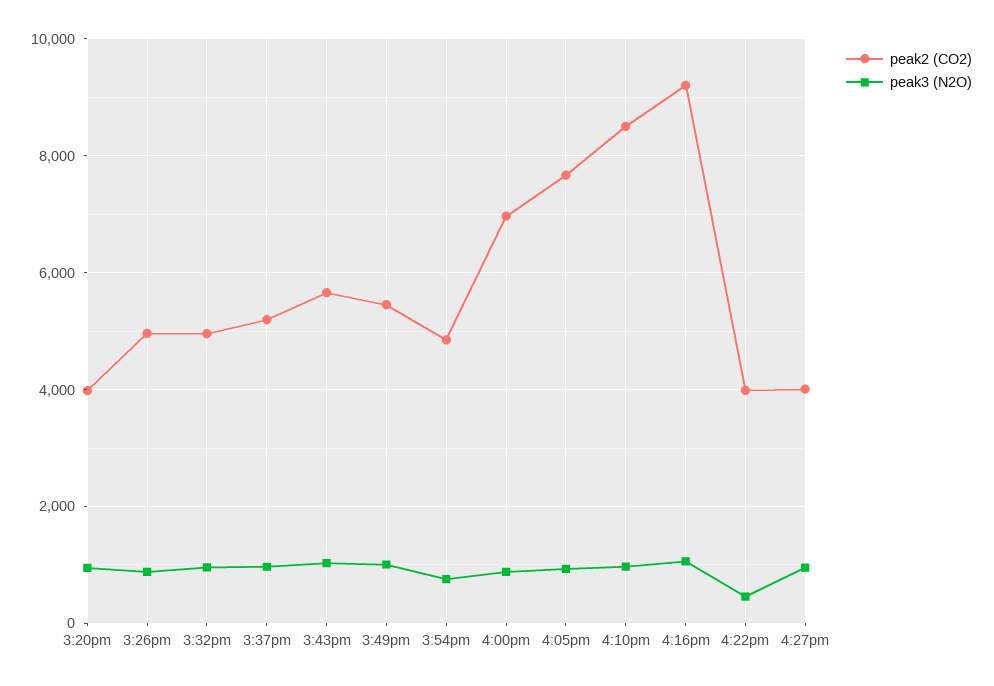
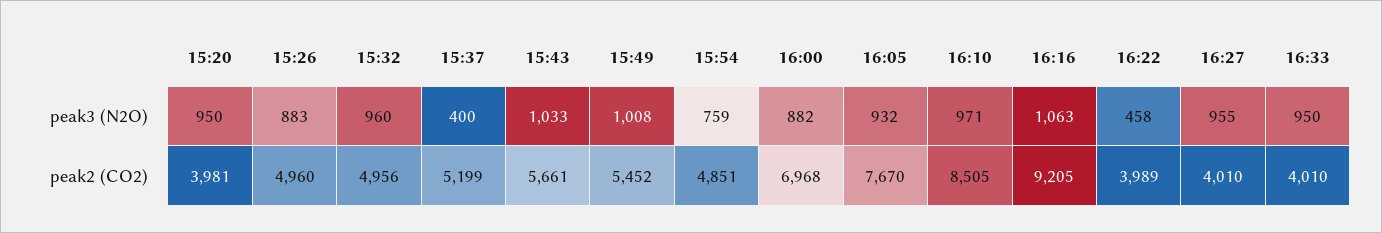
peak3 (N2O), 3:37pm: 1000 -> 400
peak3 (N2O), 16:33: none -> 950
peak2 (CO2), 16:33: none -> 4010

